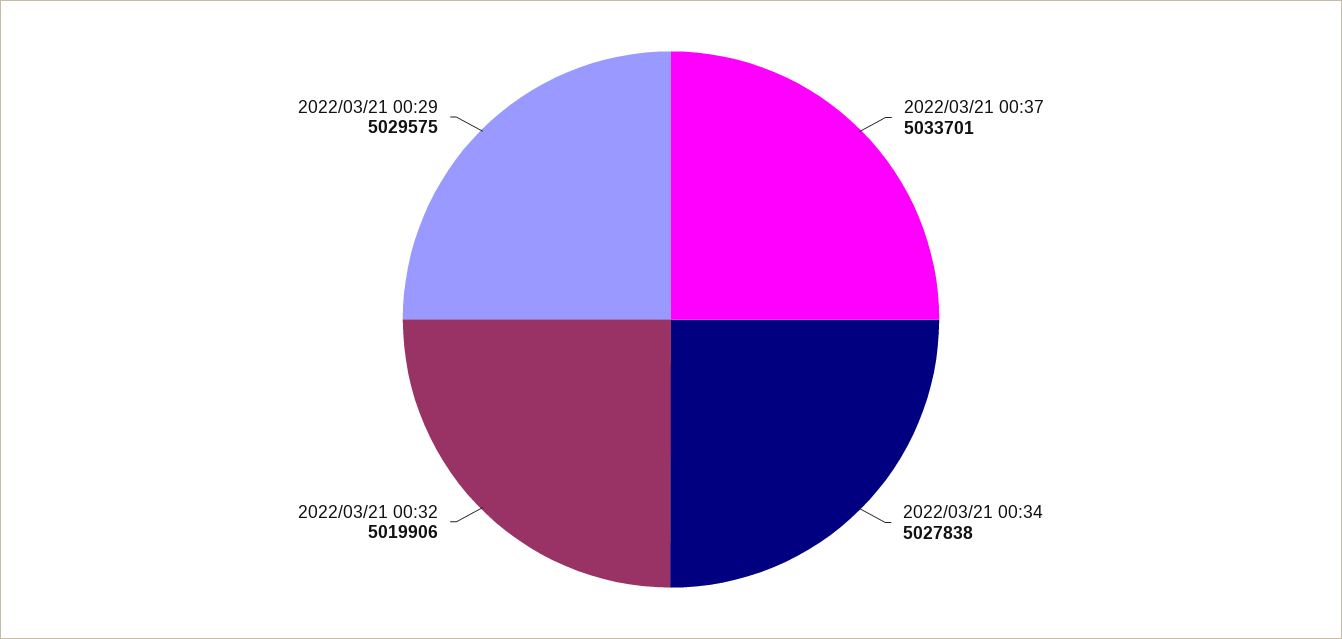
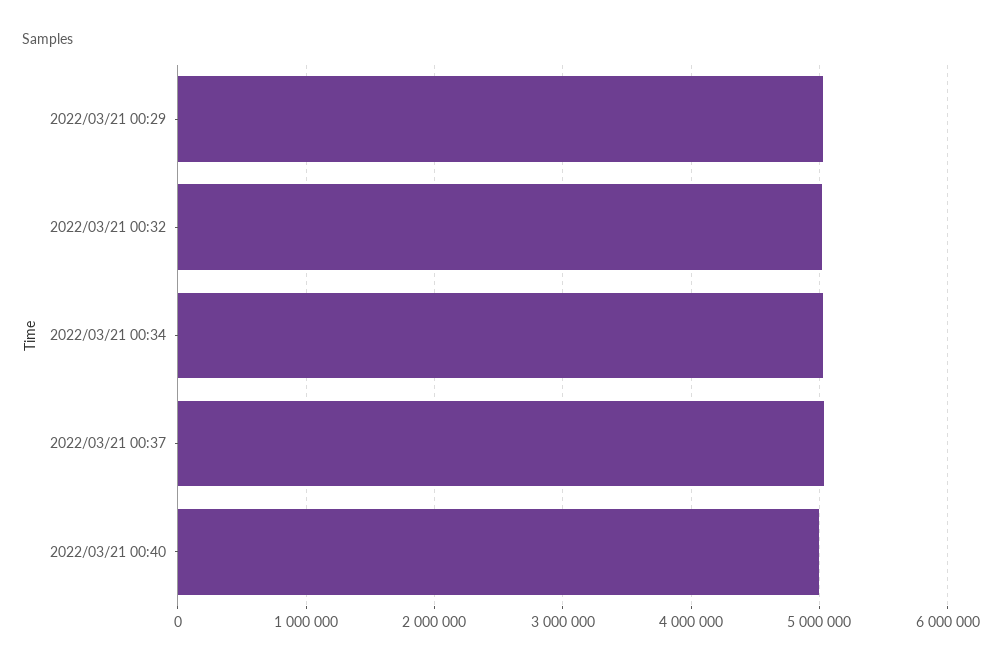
2022/03/21 00:40: none -> 5000000

